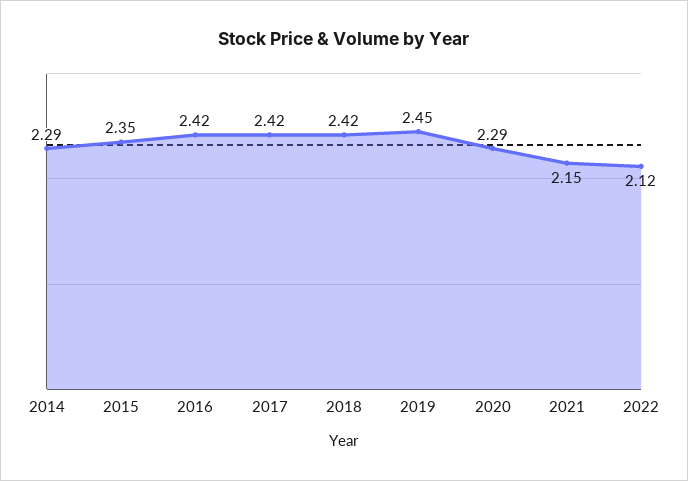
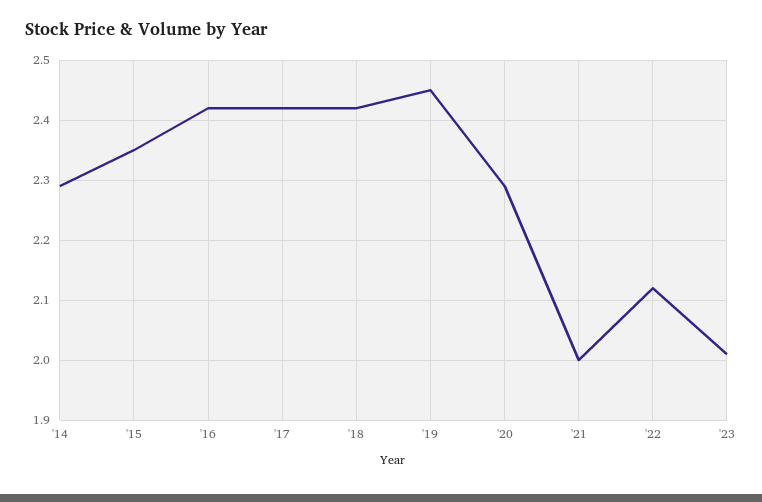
2021: 2.15 -> 2
'23: none -> 2

